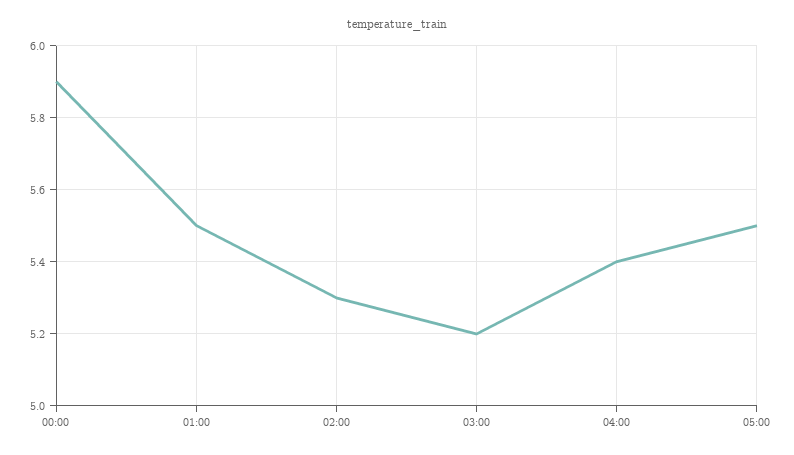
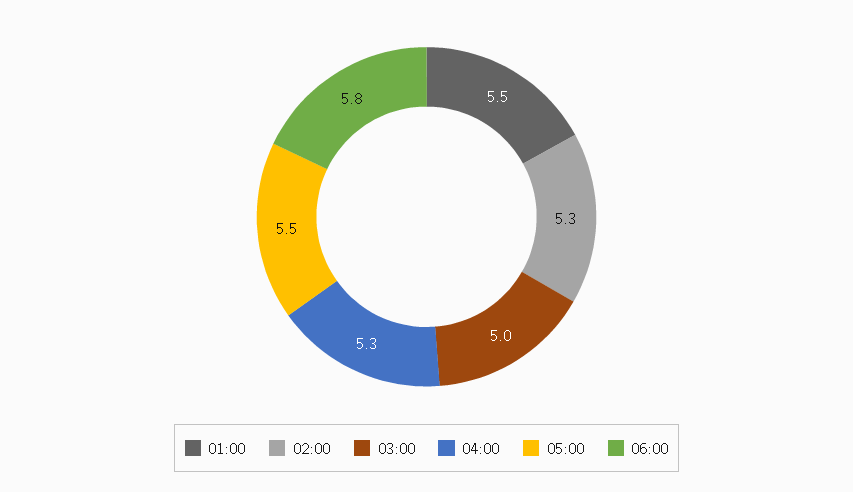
00:00: 5.9 -> none
03:00: 5.2 -> 5
04:00: 5.4 -> 5.3
06:00: none -> 5.8

